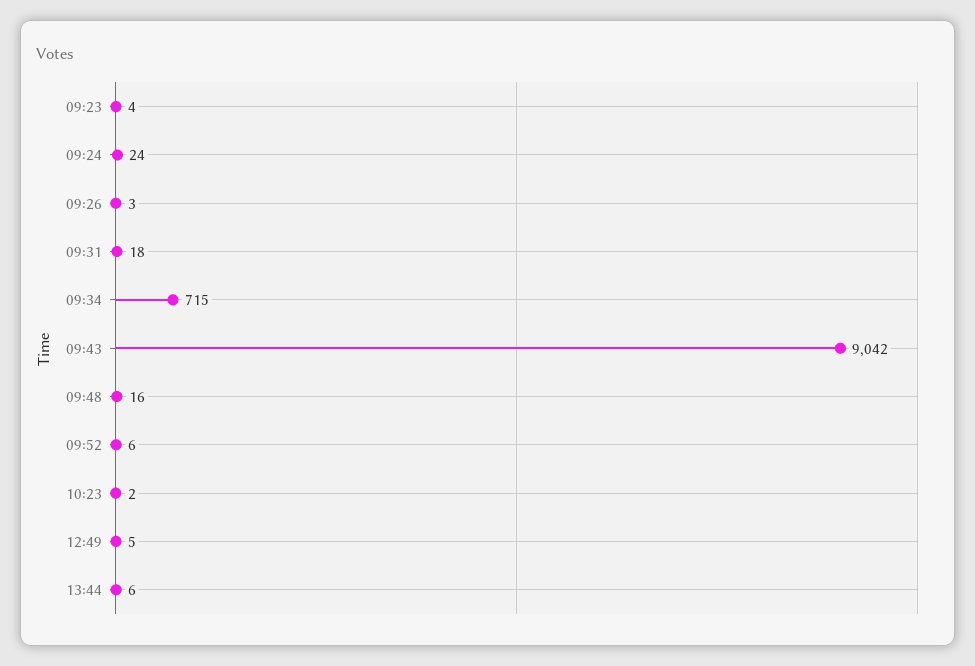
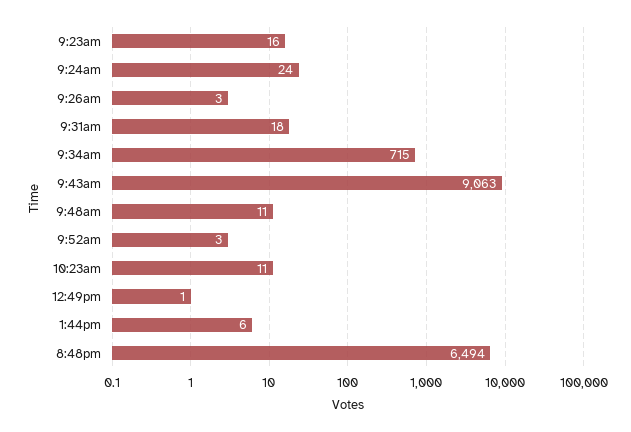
09:23: 4 -> 16
09:43: 9042 -> 9063
09:48: 16 -> 11
09:52: 6 -> 3
10:23: 2 -> 11
12:49: 5 -> 1
8:48pm: none -> 6494

